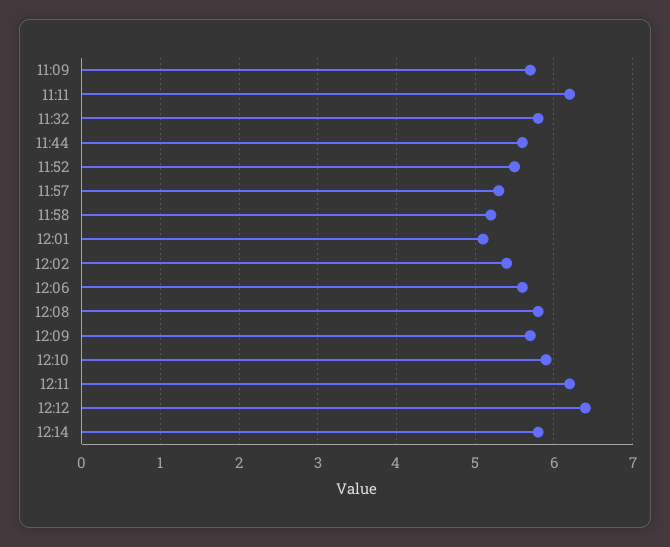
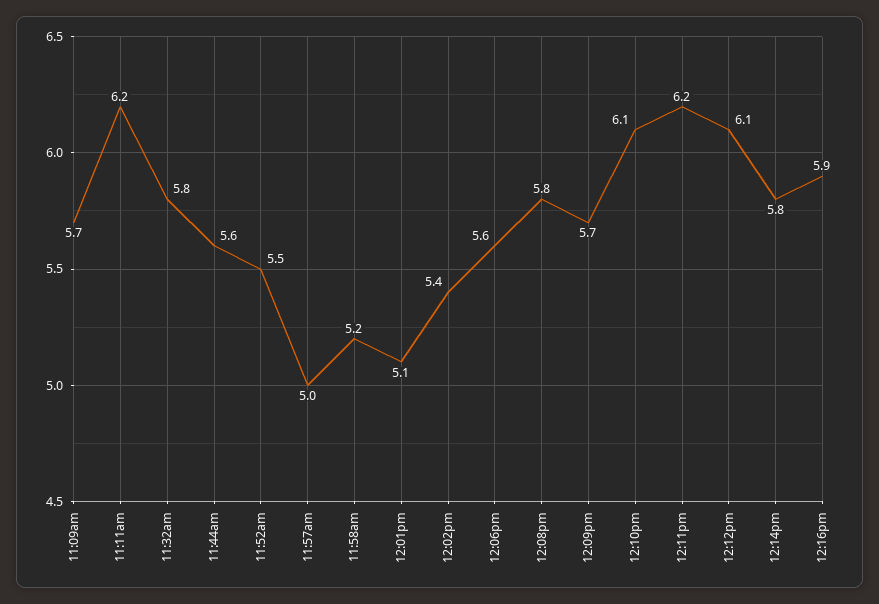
11:57: 5.3 -> 5
12:10: 5.9 -> 6.1
12:12: 6.4 -> 6.1
12:16pm: none -> 5.9

